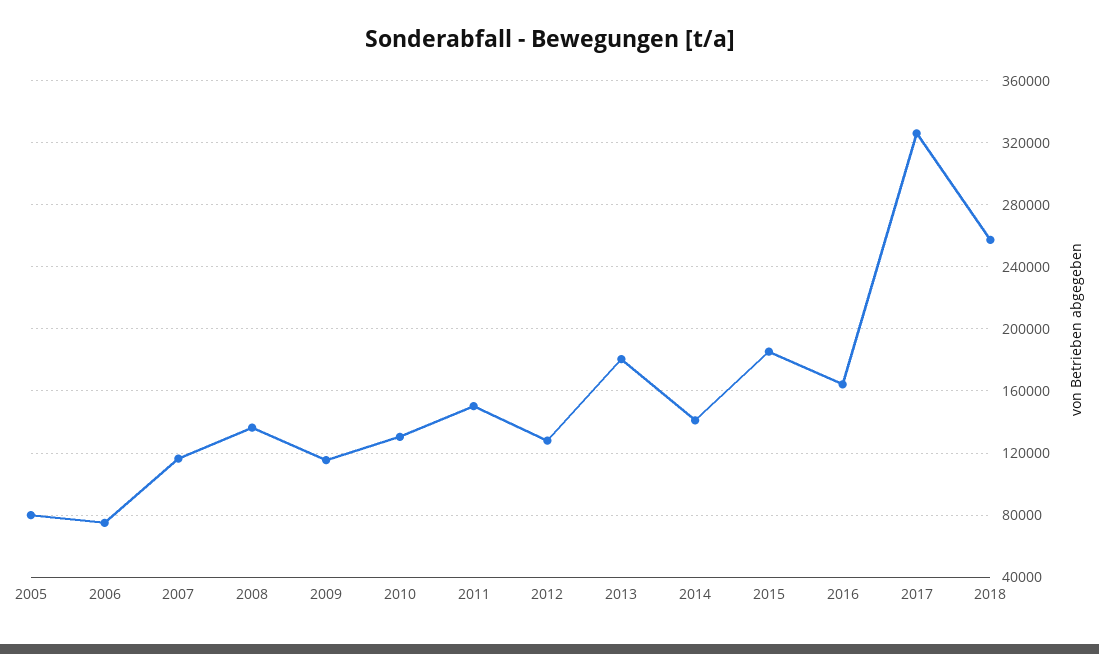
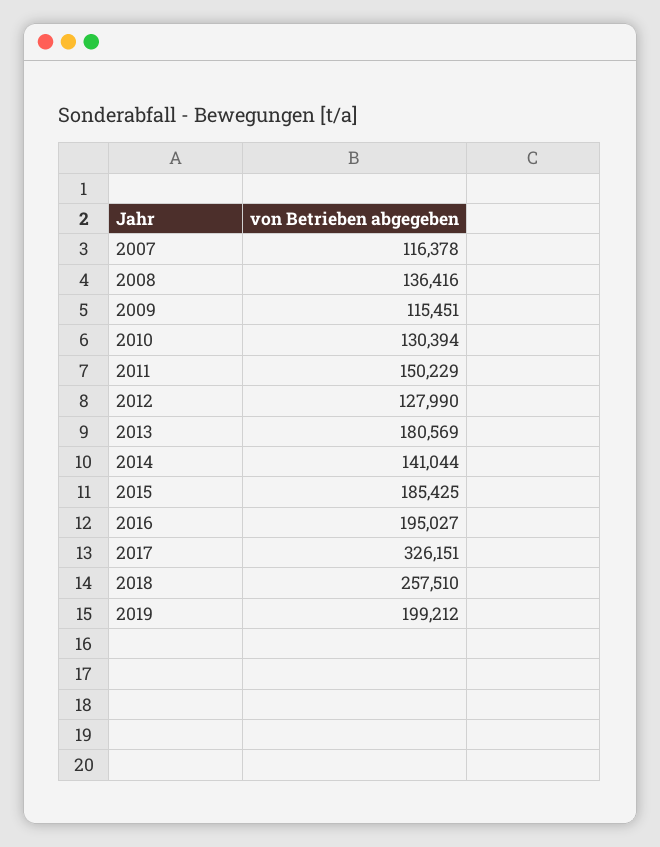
2005: 80000 -> none
2006: 75000 -> none
2016: 165000 -> 195027
2019: none -> 199212

